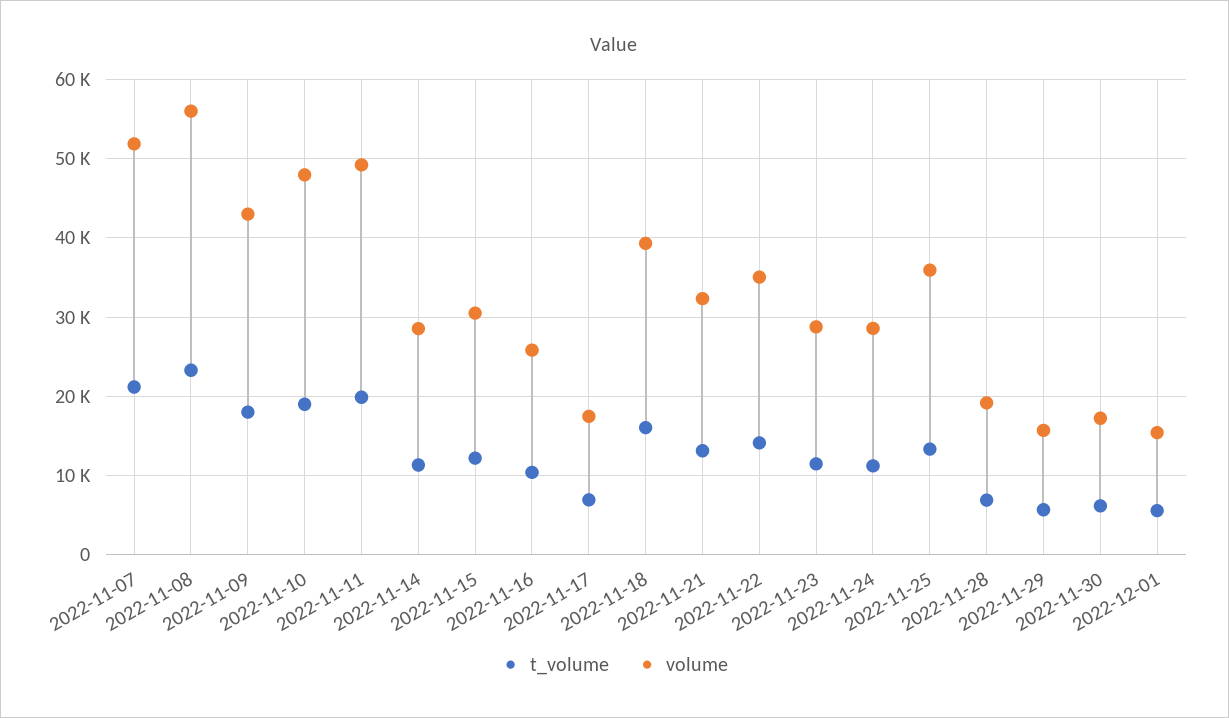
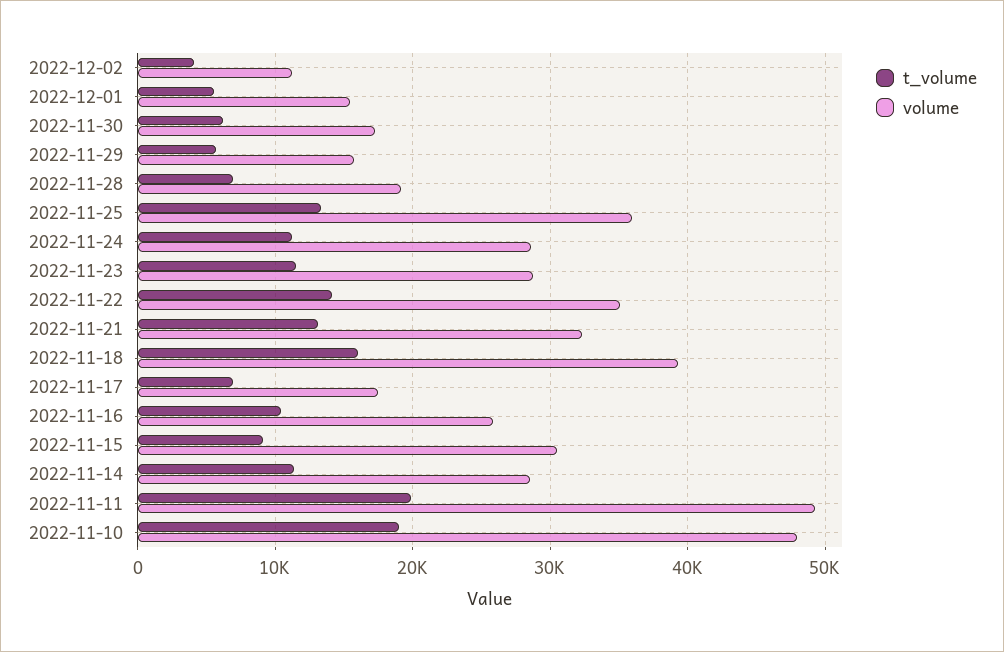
t_volume, 2022-11-07: 21000 -> none
volume, 2022-11-07: 52000 -> none
t_volume, 2022-11-08: 23000 -> none
volume, 2022-11-08: 56000 -> none
t_volume, 2022-11-09: 18000 -> none
volume, 2022-11-09: 43000 -> none
t_volume, 2022-11-15: 12000 -> 9000
t_volume, 2022-12-02: none -> 4000
volume, 2022-12-02: none -> 11000

